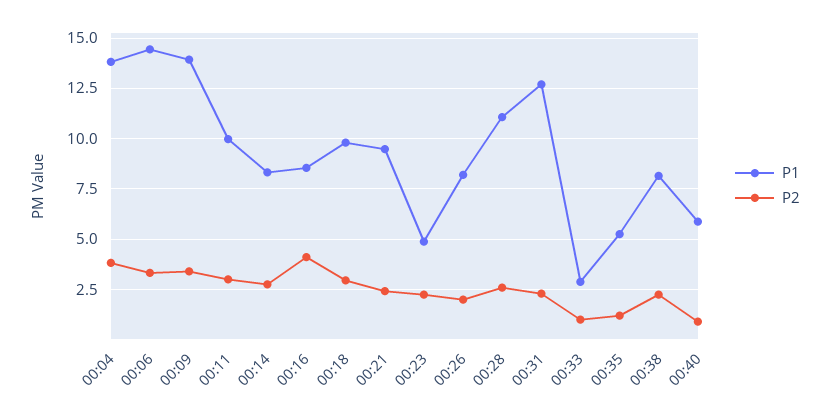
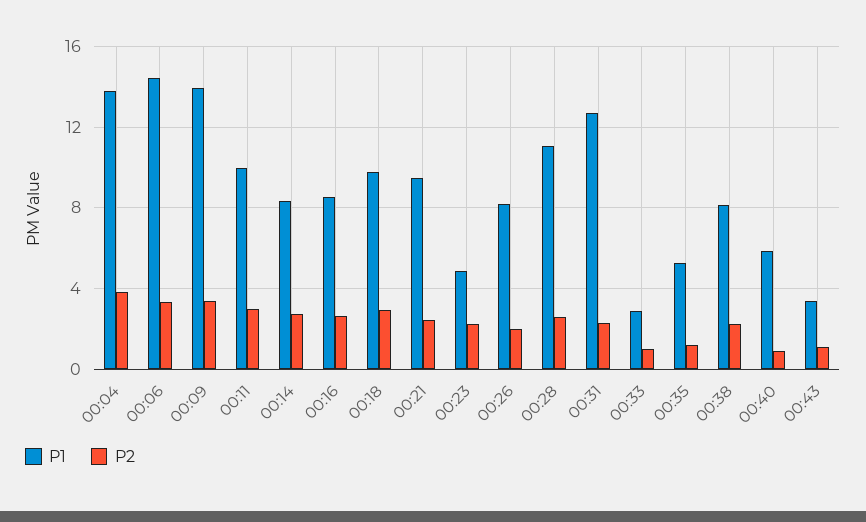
P2, 00:16: 4 -> 2.5
P1, 00:43: none -> 3.5
P2, 00:43: none -> 1

